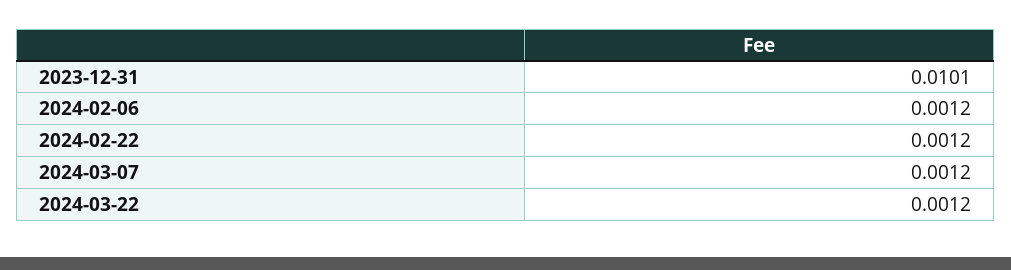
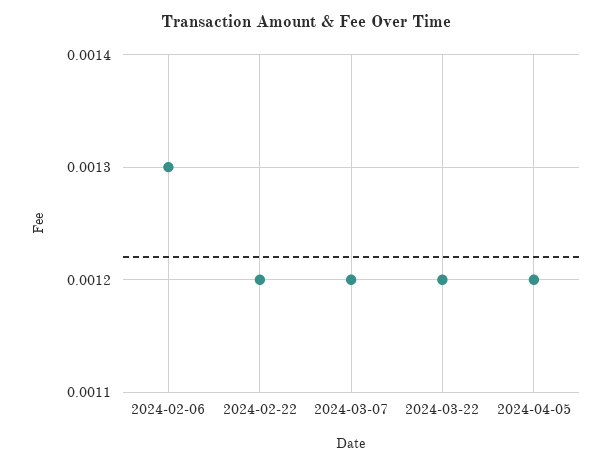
2023-12-31: 0.0101 -> none
2024-02-06: 0.0012 -> 0.0013
2024-04-05: none -> 0.0012

